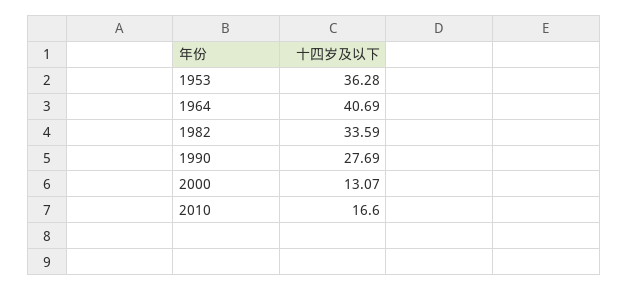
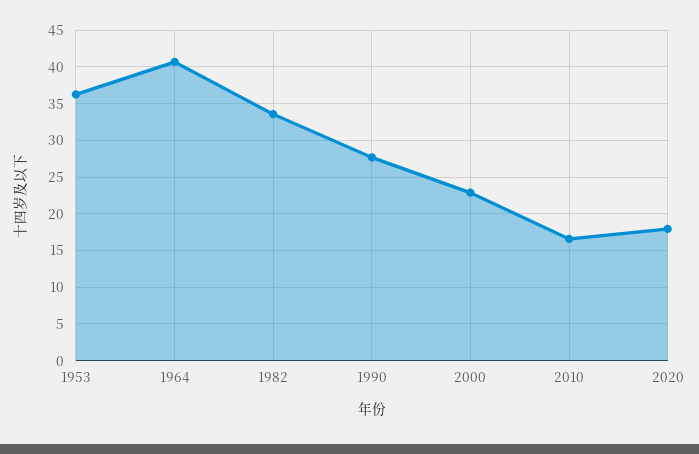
2000: 13.07 -> 23
2020: none -> 18

